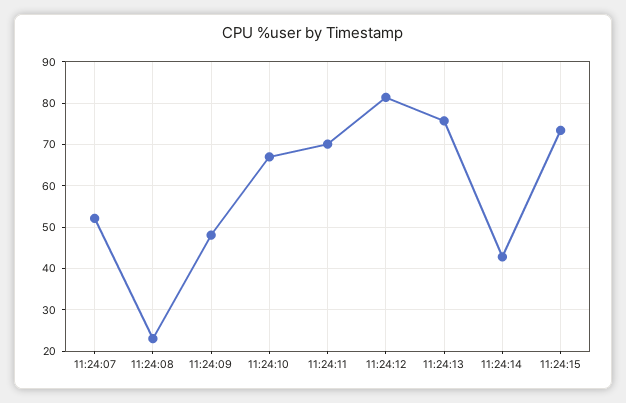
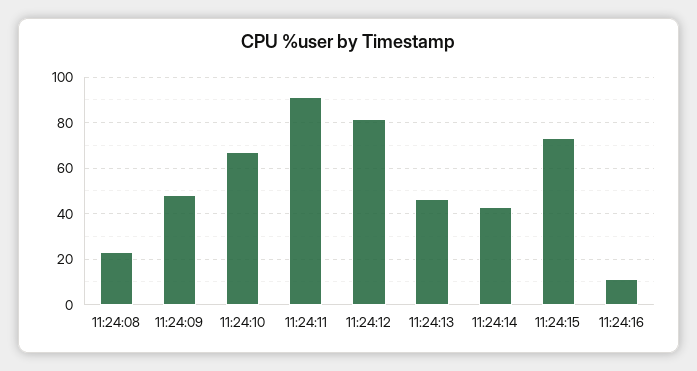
11:24:07: 52 -> none
11:24:11: 70 -> 90
11:24:13: 76 -> 45
11:24:16: none -> 10

